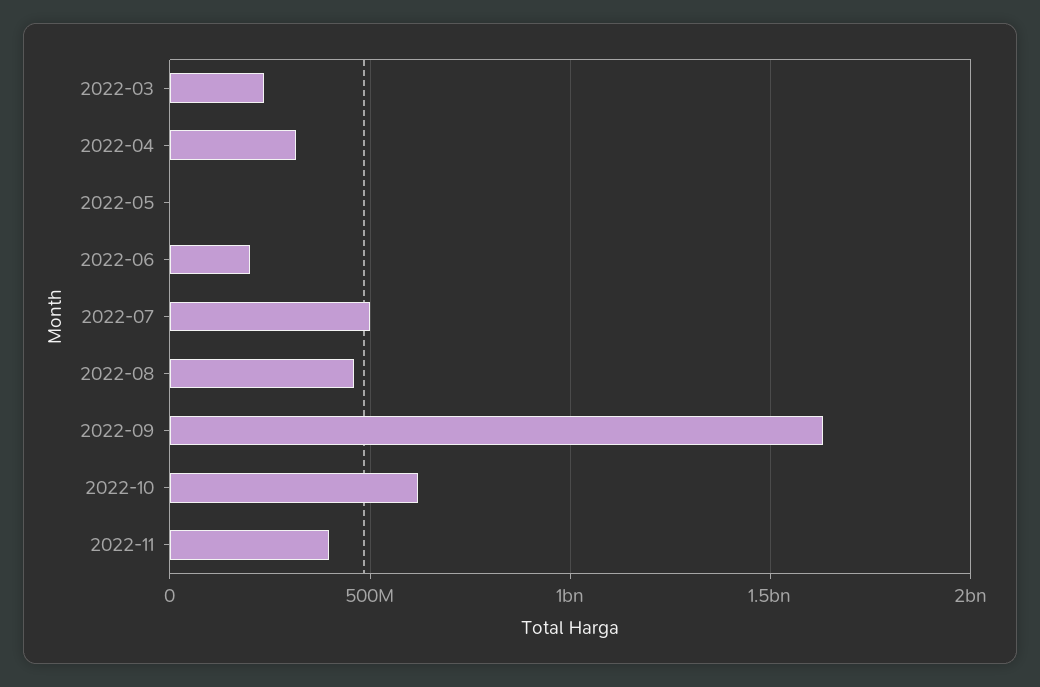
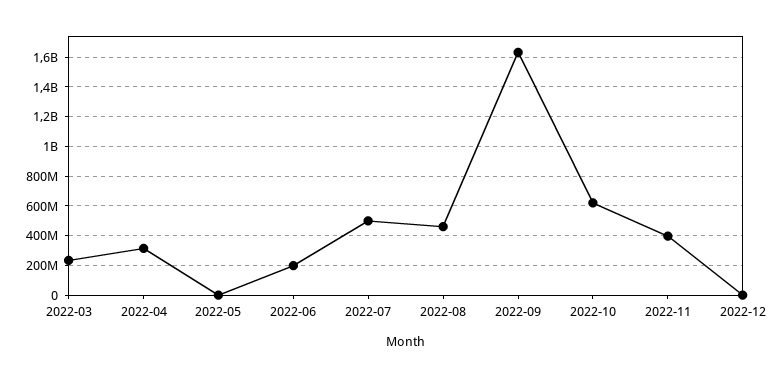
2022-12: none -> 0

